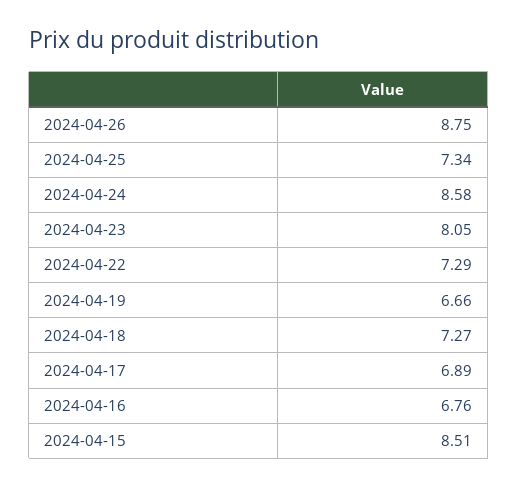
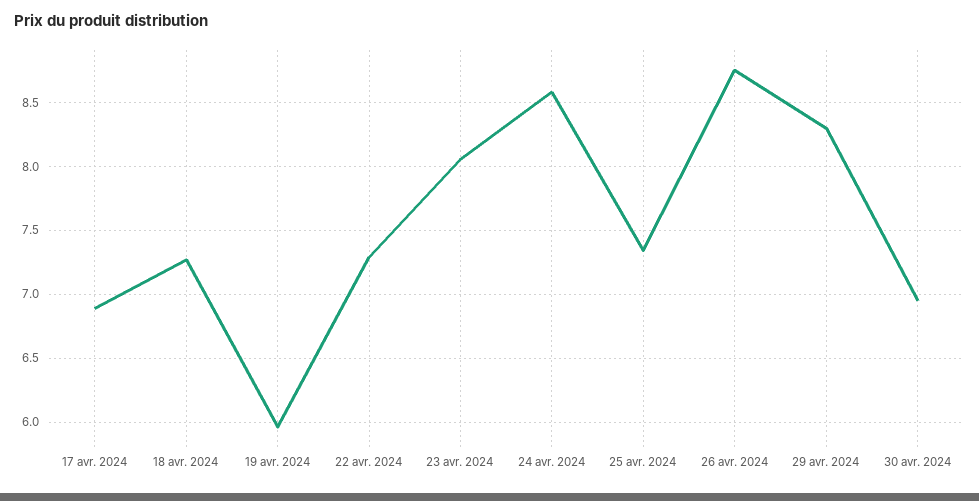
2024-04-19: 6.66 -> 5.95
2024-04-16: 6.76 -> none
2024-04-15: 8.51 -> none
29 avr. 2024: none -> 8.3
30 avr. 2024: none -> 6.95

